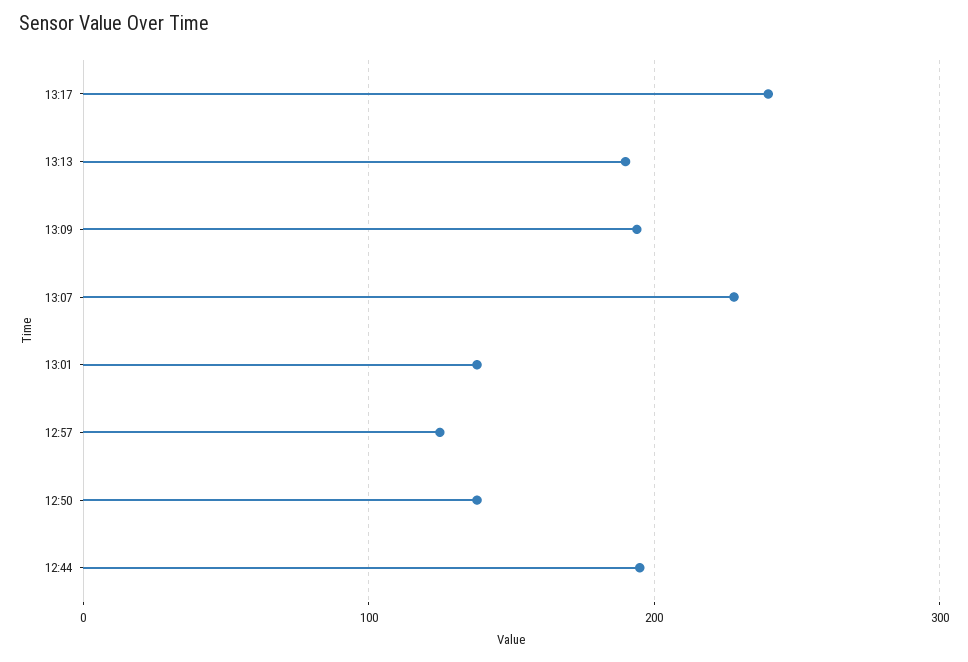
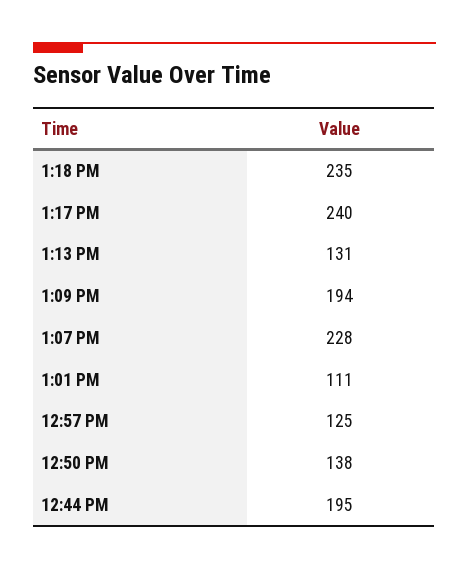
13:13: 190 -> 131
13:01: 140 -> 111
1:18 PM: none -> 235

